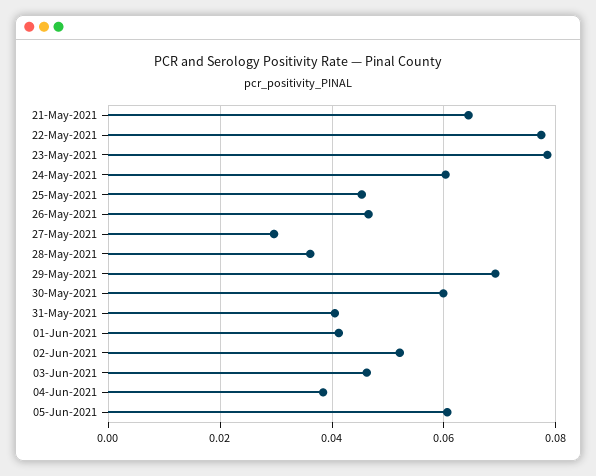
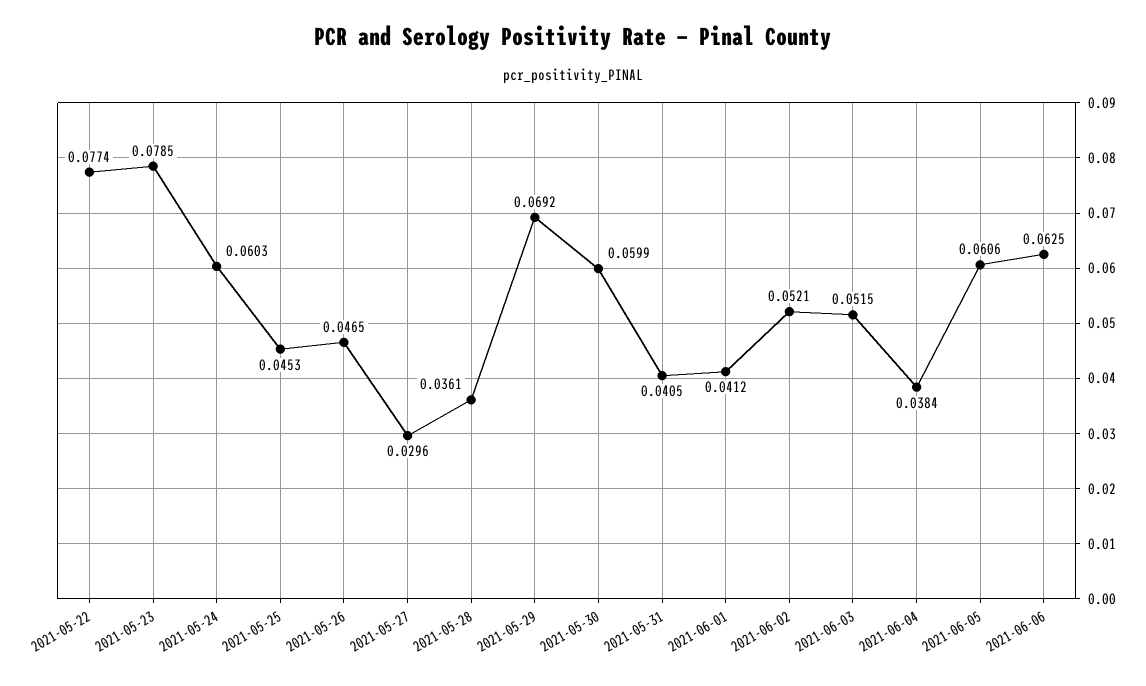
21-May-2021: 0.064 -> none
03-Jun-2021: 0.046 -> 0.0515
2021-06-06: none -> 0.0625

